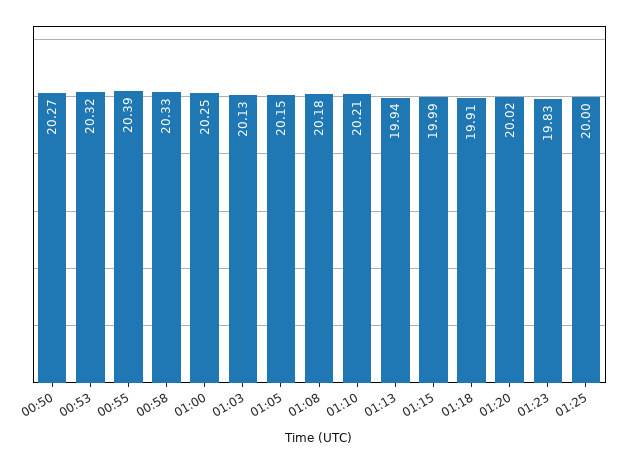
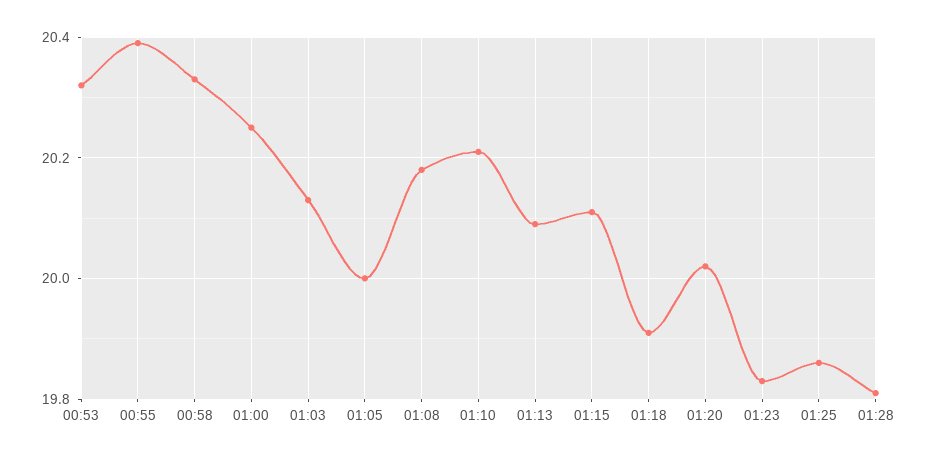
00:50: 20.27 -> none
01:05: 20.15 -> 20
01:13: 19.94 -> 20.1
01:15: 19.99 -> 20.1
01:25: 20 -> 19.85
01:28: none -> 19.8

